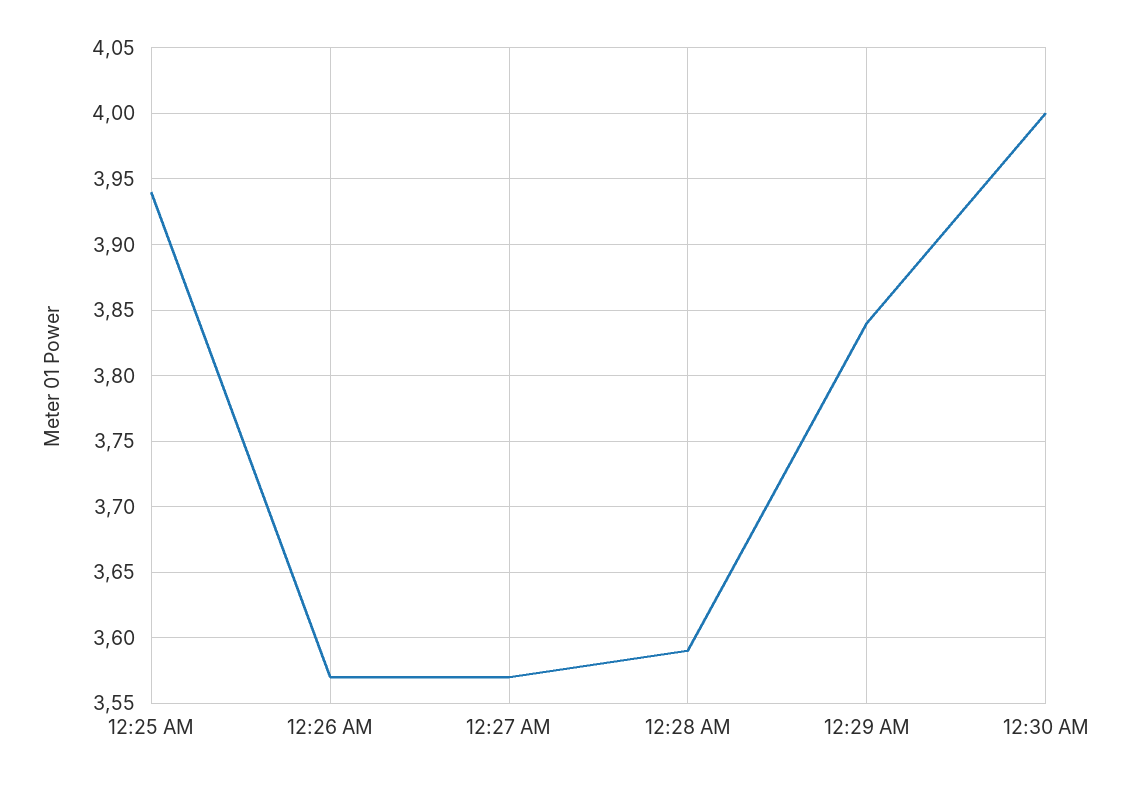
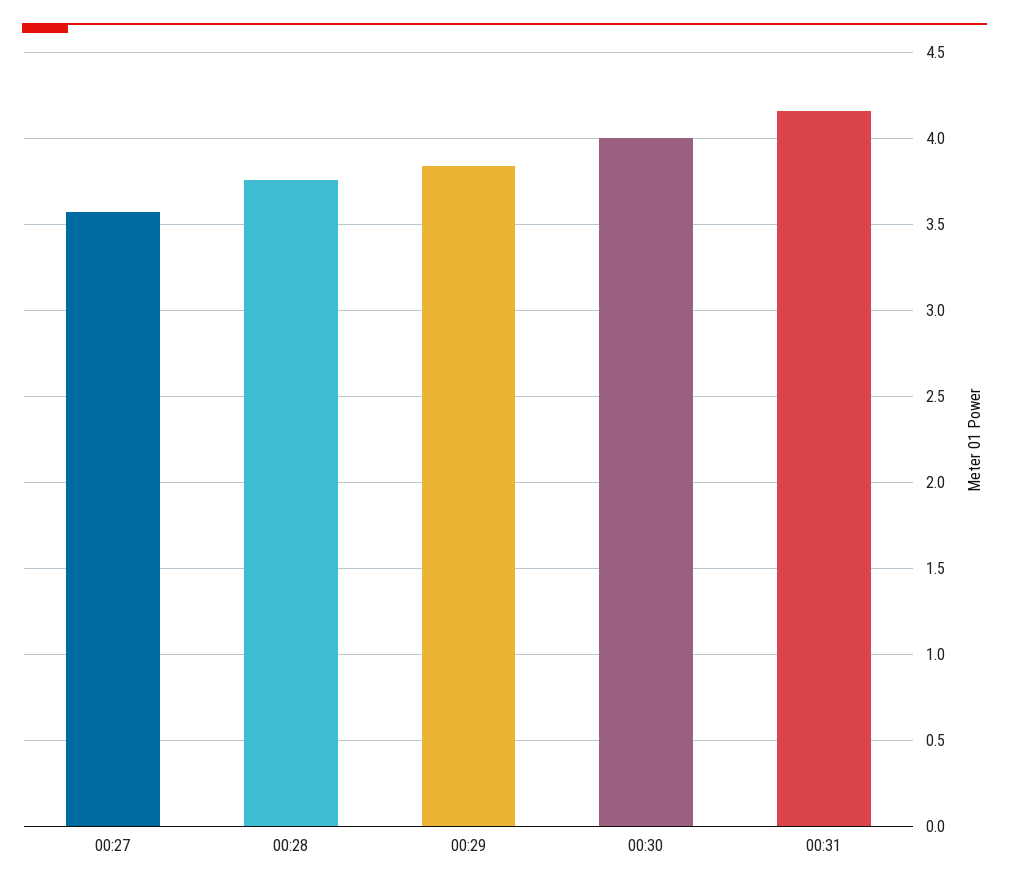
12:25 AM: 3.94 -> none
12:26 AM: 3.57 -> none
12:28 AM: 3.59 -> 3.75
00:31: none -> 4.15

